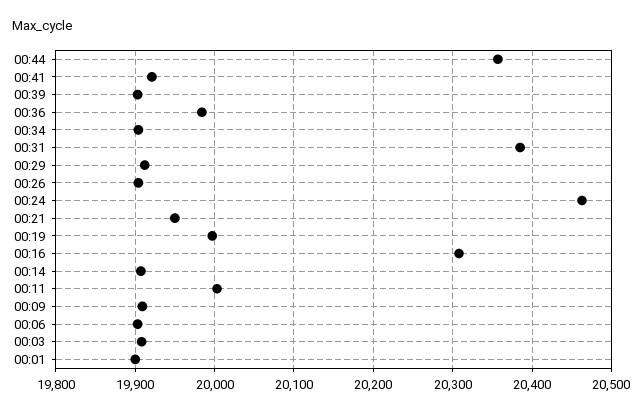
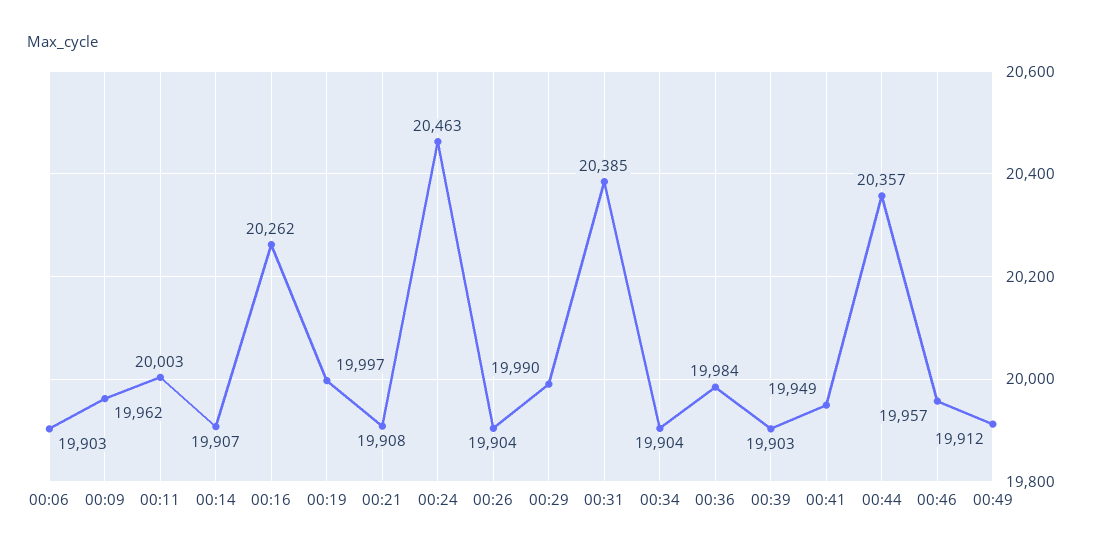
00:41: 19920 -> 19949
00:29: 19910 -> 19990
00:21: 19950 -> 19908
00:16: 20310 -> 20262
00:09: 19910 -> 19962
00:03: 19910 -> none
00:01: 19900 -> none
00:46: none -> 19957
00:49: none -> 19912

